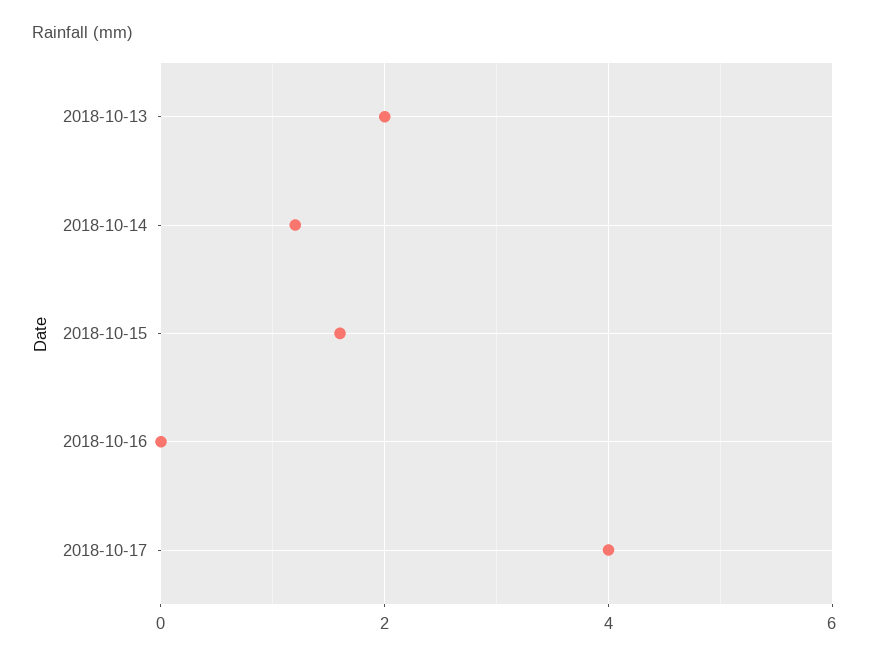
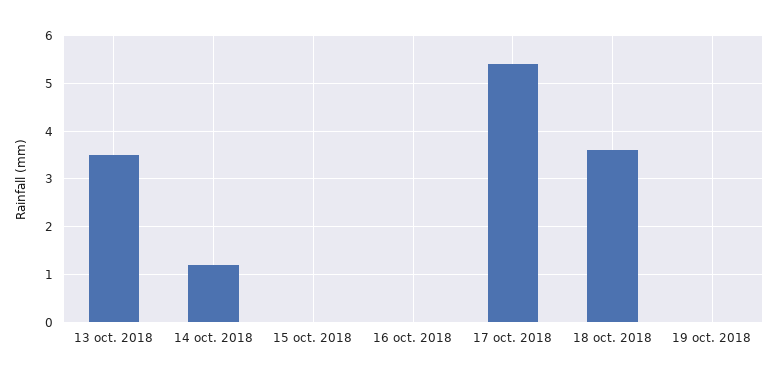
2018-10-13: 2 -> 3.5
2018-10-15: 1.5 -> 0
2018-10-17: 4 -> 5.5
18 oct. 2018: none -> 3.5
19 oct. 2018: none -> 0

